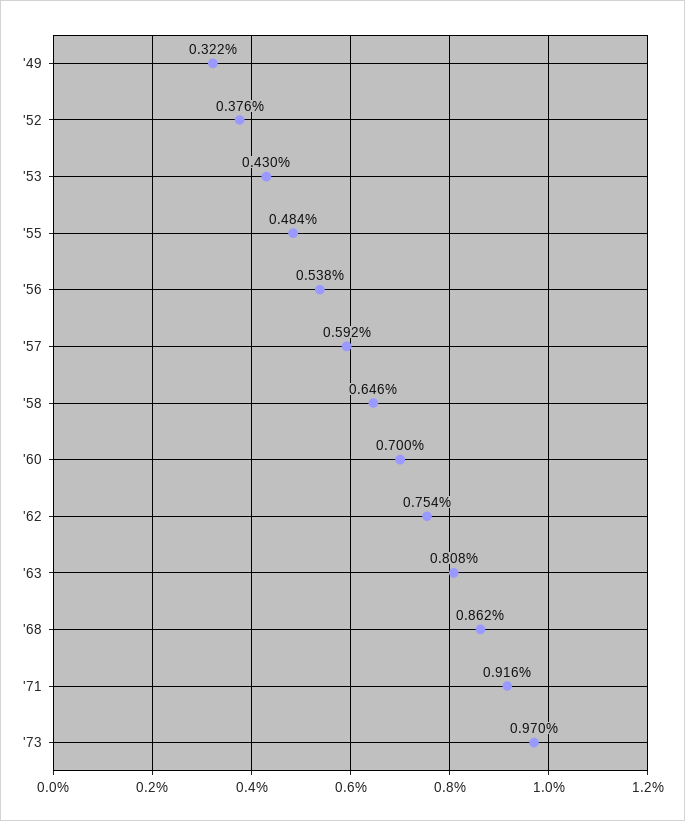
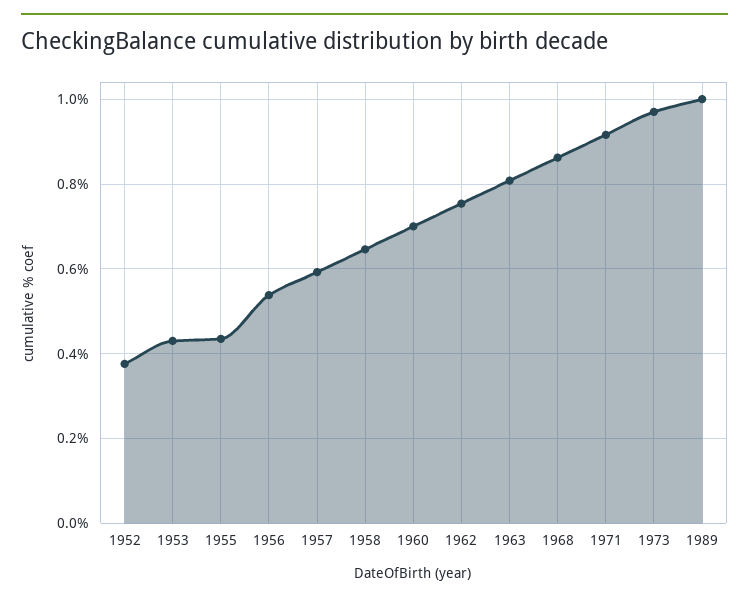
'49: 0.322 -> none
'55: 0.484 -> 0.44
1989: none -> 1

